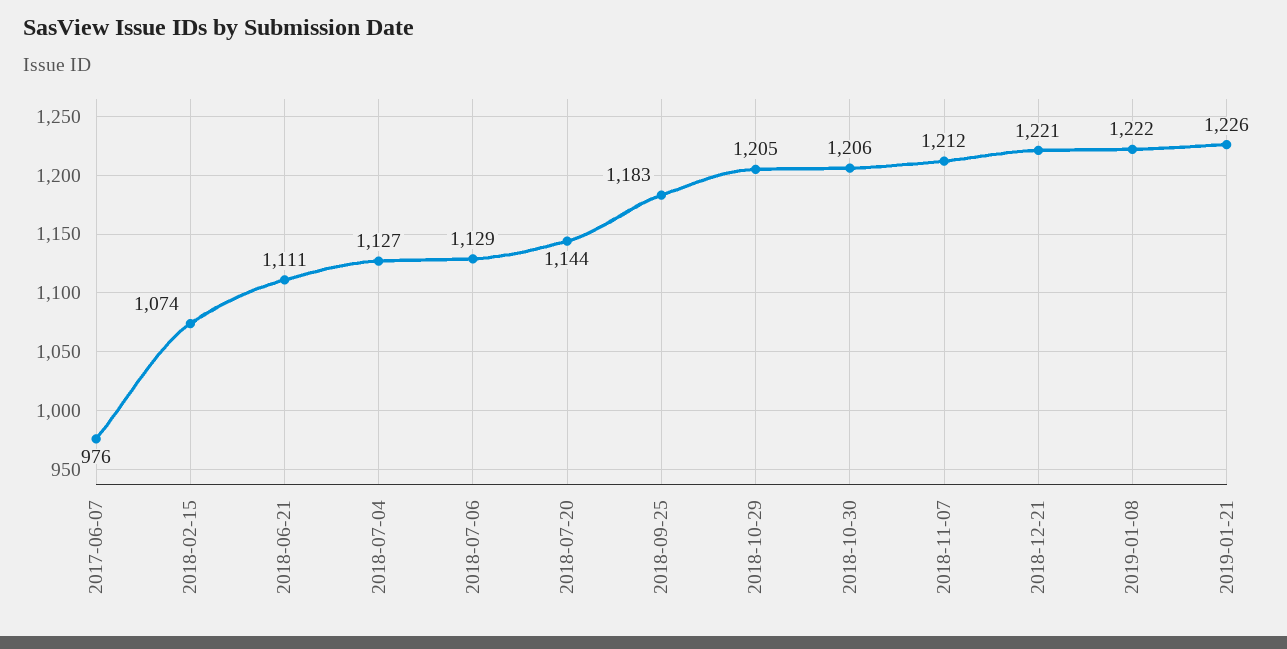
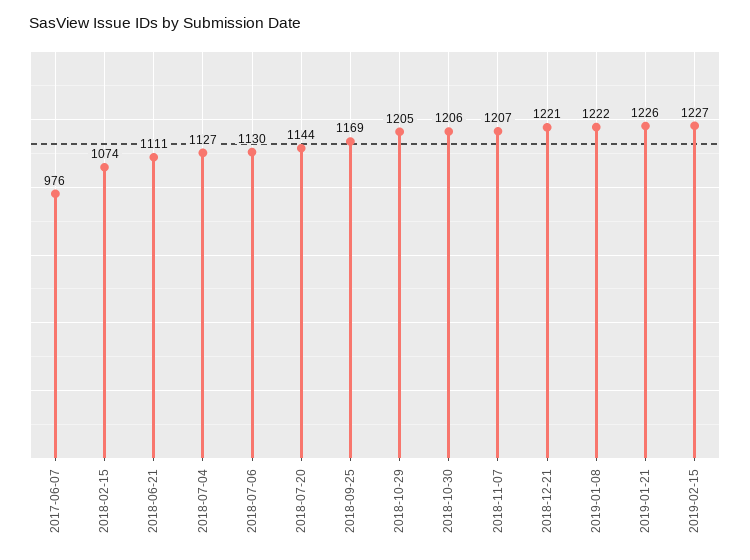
2018-07-06: 1129 -> 1130
2018-09-25: 1183 -> 1169
2018-11-07: 1212 -> 1207
2019-02-15: none -> 1227

